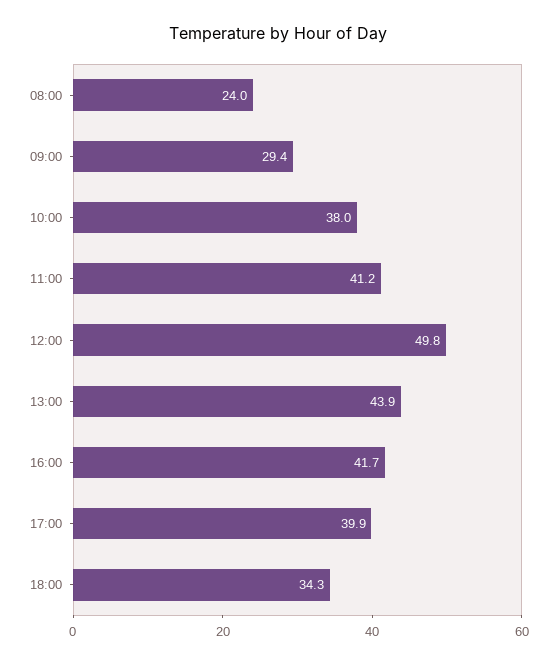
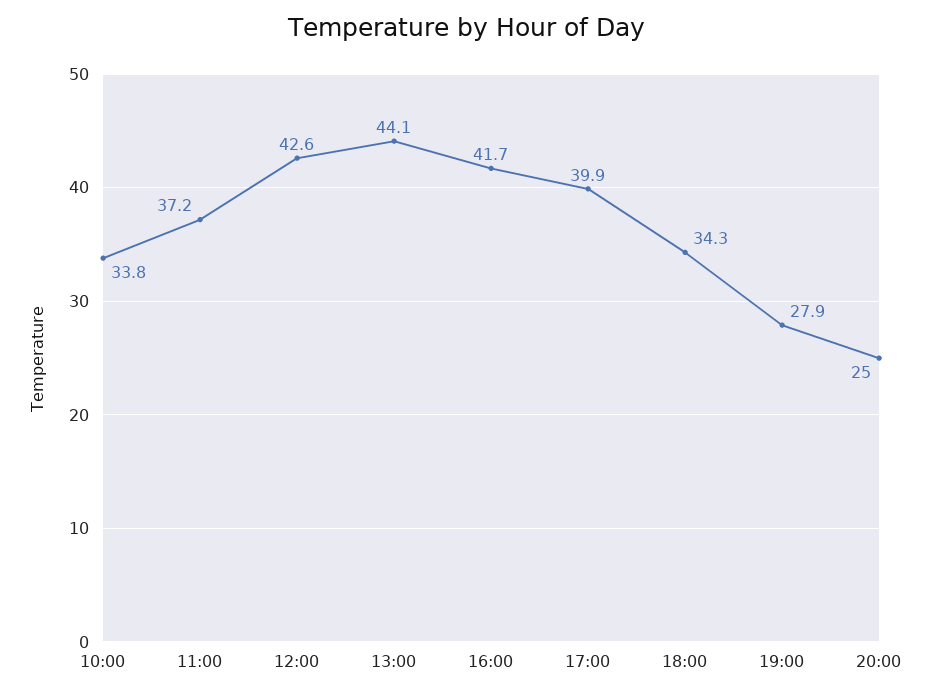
08:00: 24 -> none
09:00: 29.4 -> none
10:00: 38 -> 33.8
11:00: 41.2 -> 37.2
12:00: 49.8 -> 42.6
13:00: 43.9 -> 44.1
19:00: none -> 27.9
20:00: none -> 25

